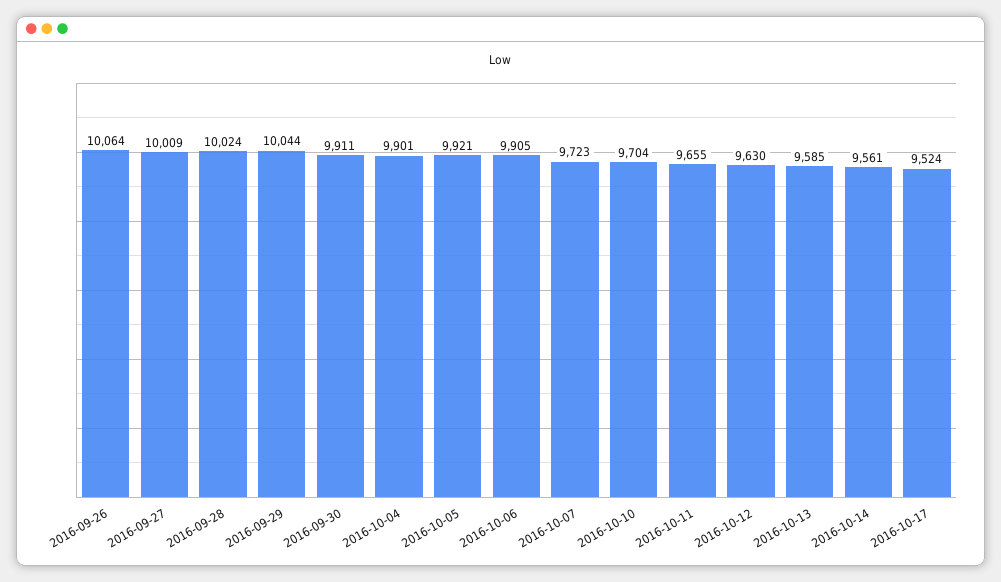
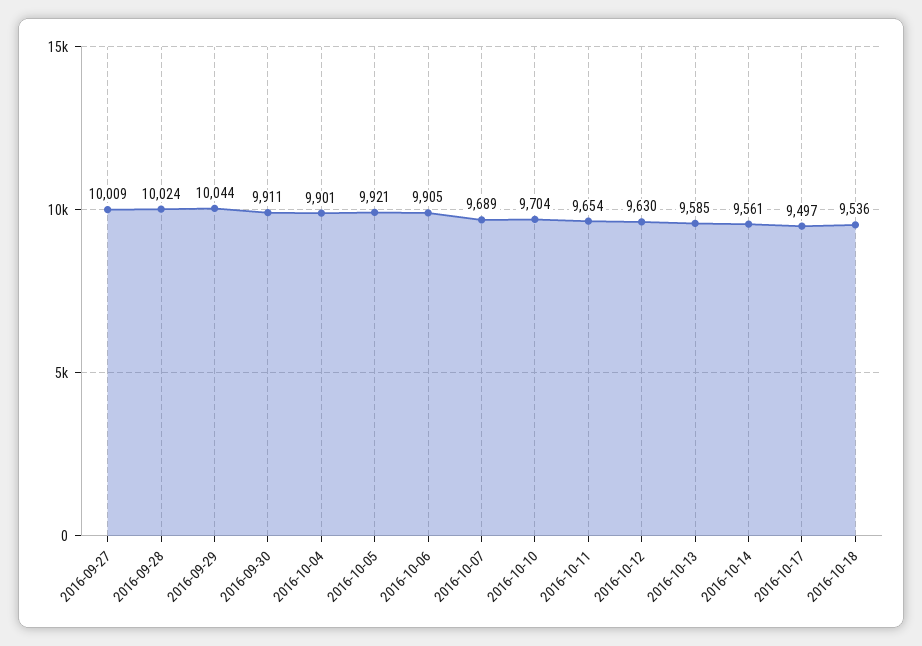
2016-09-26: 10064 -> none
2016-10-07: 9723 -> 9689
2016-10-11: 9655 -> 9654
2016-10-17: 9524 -> 9497
2016-10-18: none -> 9536

